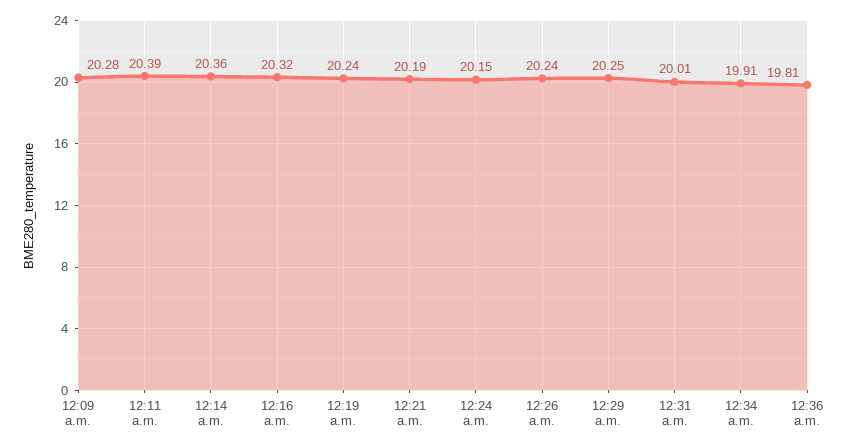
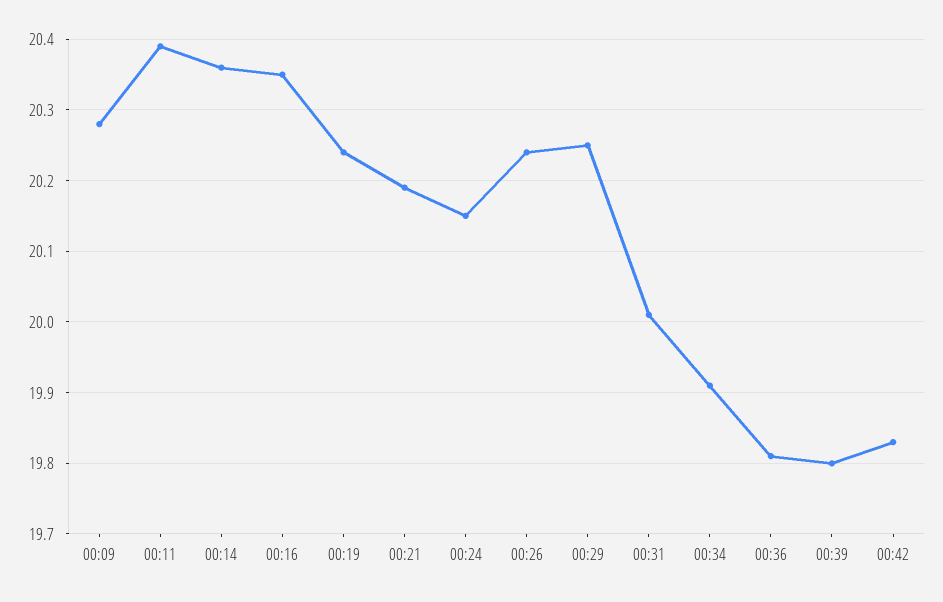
12:16 a.m.: 20.32 -> 20.35
00:39: none -> 19.8
00:42: none -> 19.83

